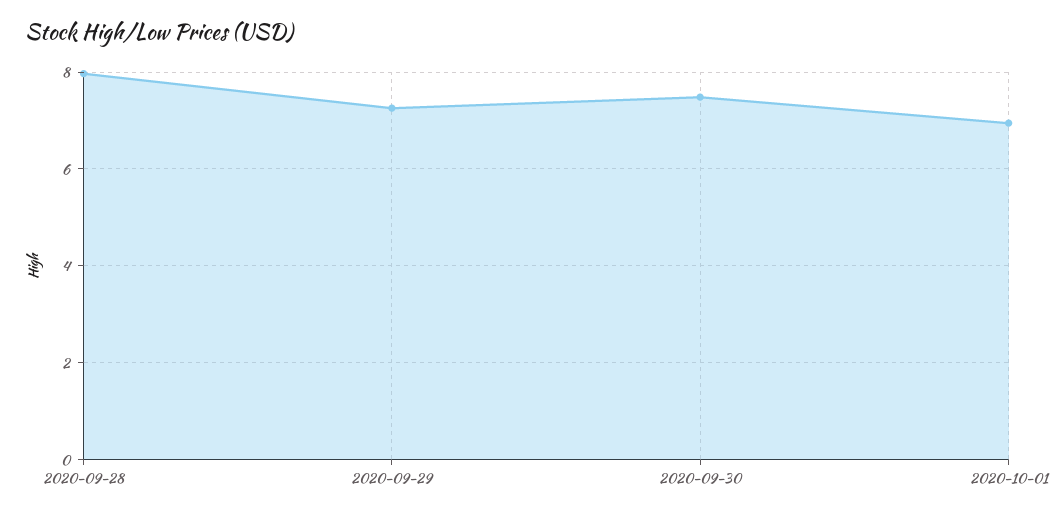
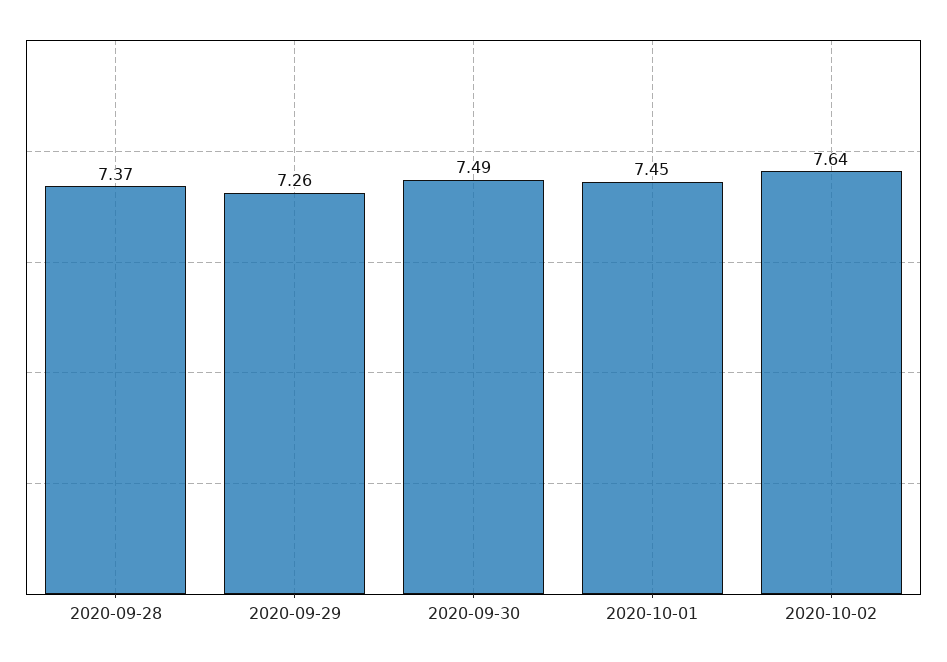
2020-09-28: 8 -> 7.37
2020-10-01: 7 -> 7.45
2020-10-02: none -> 7.64

